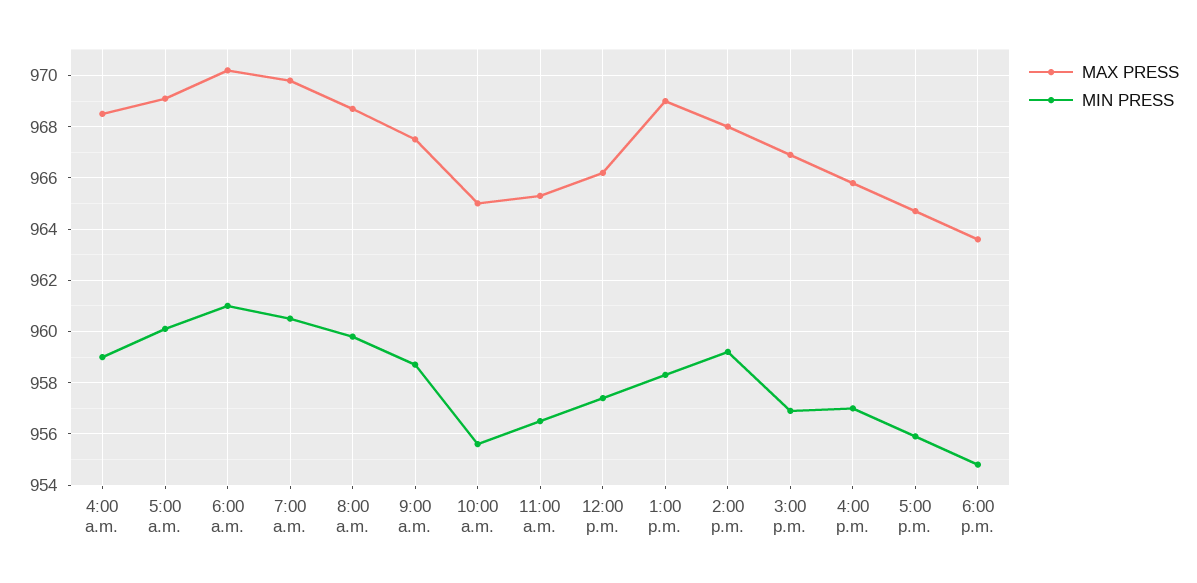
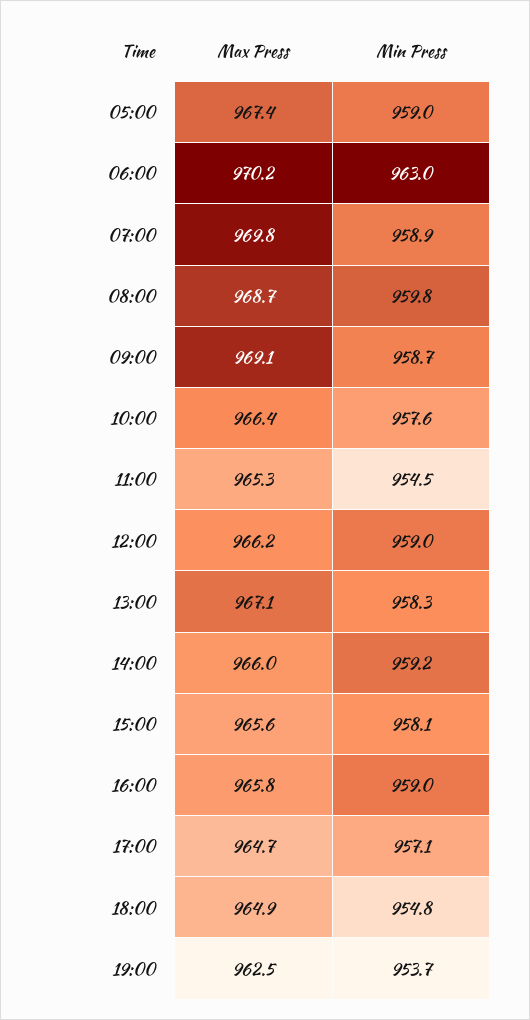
MAX PRESS, 4:00 a.m.: 968.5 -> none
MIN PRESS, 4:00 a.m.: 959 -> none
MAX PRESS, 5:00 a.m.: 969 -> 967.4
MIN PRESS, 5:00 a.m.: 960 -> 959
MIN PRESS, 6:00 a.m.: 961 -> 963
MIN PRESS, 7:00 a.m.: 960.5 -> 958.9
MAX PRESS, 9:00 a.m.: 967.5 -> 969.1
MAX PRESS, 10:00 a.m.: 965 -> 966.4
MIN PRESS, 10:00 a.m.: 955.5 -> 957.6
MIN PRESS, 11:00 a.m.: 956.5 -> 954.5
MIN PRESS, 12:00 p.m.: 957.5 -> 959
MAX PRESS, 1:00 p.m.: 969 -> 967.1
MAX PRESS, 2:00 p.m.: 968 -> 966
MAX PRESS, 3:00 p.m.: 967 -> 965.6
MIN PRESS, 3:00 p.m.: 957 -> 958.1
MIN PRESS, 4:00 p.m.: 957 -> 959
MIN PRESS, 5:00 p.m.: 956 -> 957.1
MAX PRESS, 6:00 p.m.: 963.5 -> 964.9
MAX PRESS, 19:00: none -> 962.5
MIN PRESS, 19:00: none -> 953.7

